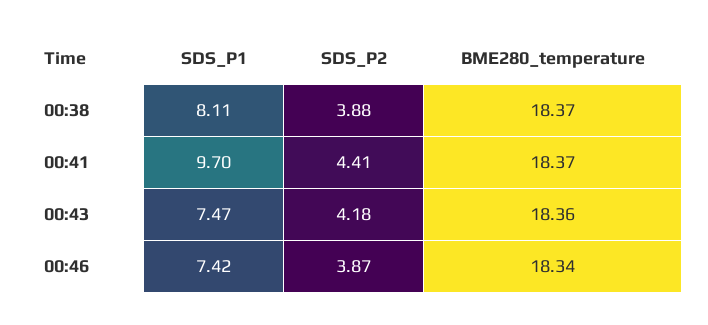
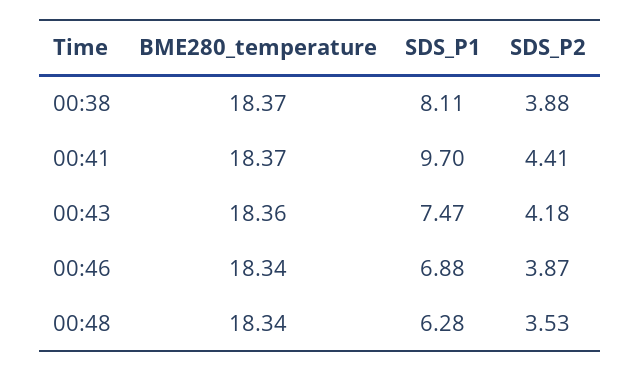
SDS_P1, 00:46: 7.42 -> 6.88
BME280_temperature, 00:48: none -> 18.34
SDS_P1, 00:48: none -> 6.28
SDS_P2, 00:48: none -> 3.53

